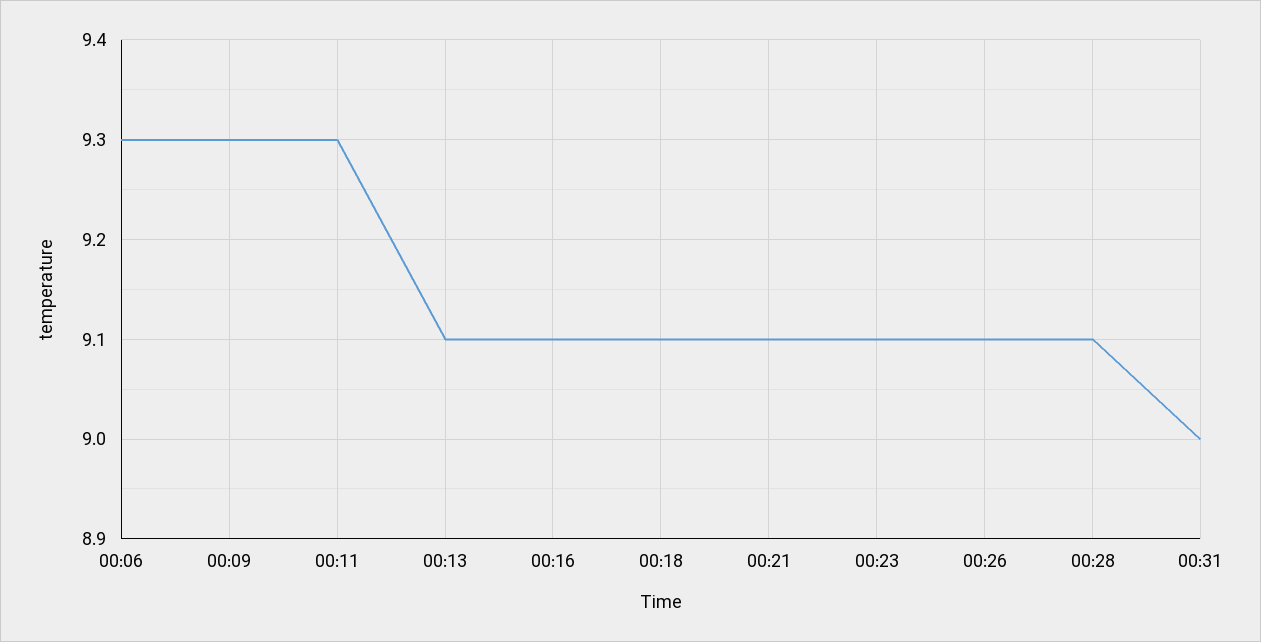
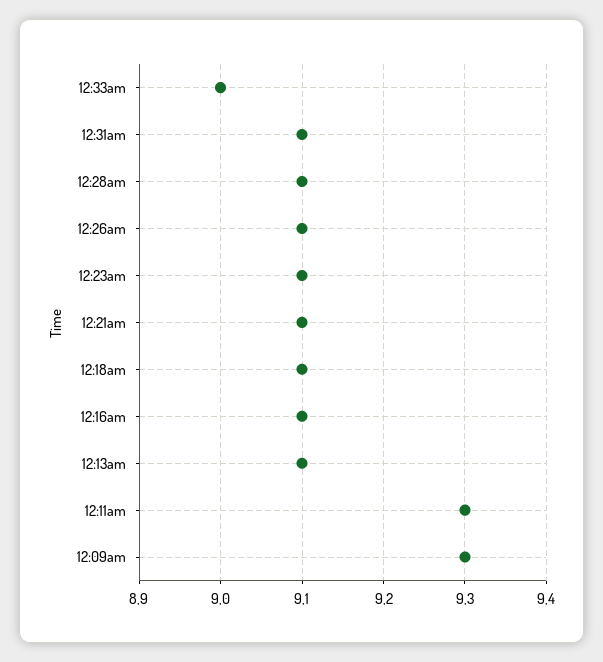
00:06: 9.3 -> none
00:31: 9 -> 9.1
12:33am: none -> 9

